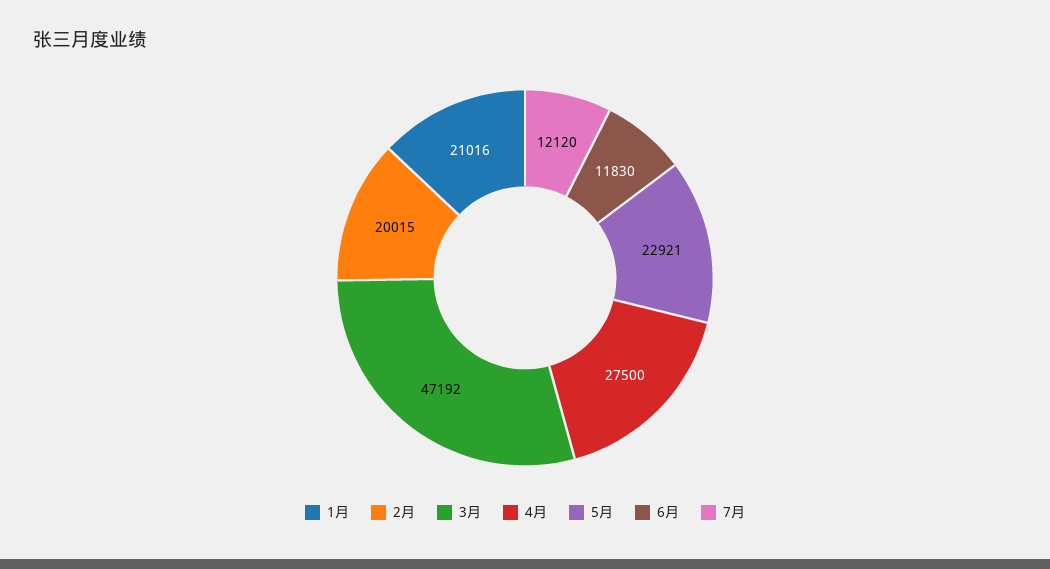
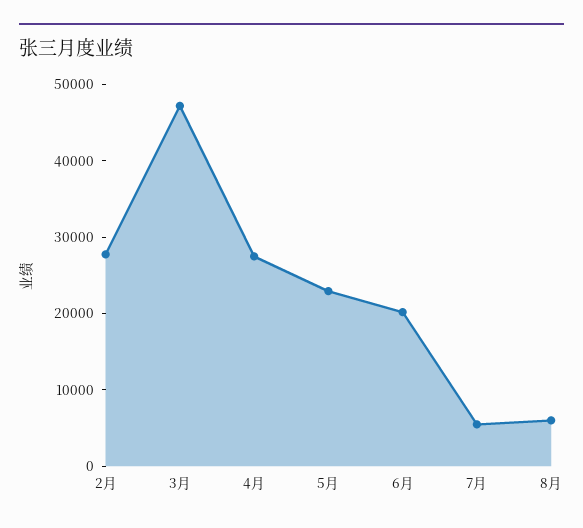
1月: 21016 -> none
2月: 20015 -> 28000
6月: 11830 -> 20000
7月: 12120 -> 6000
8月: none -> 6000

